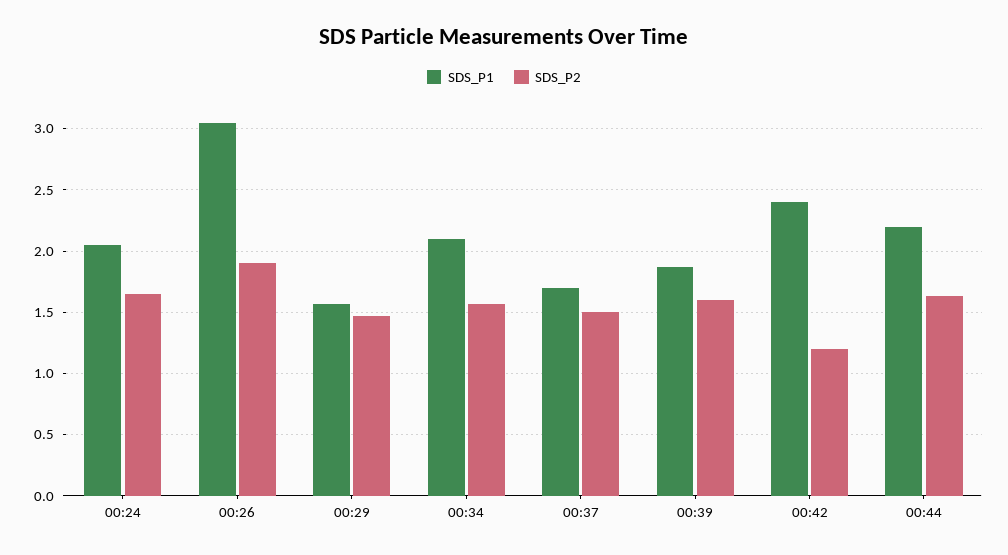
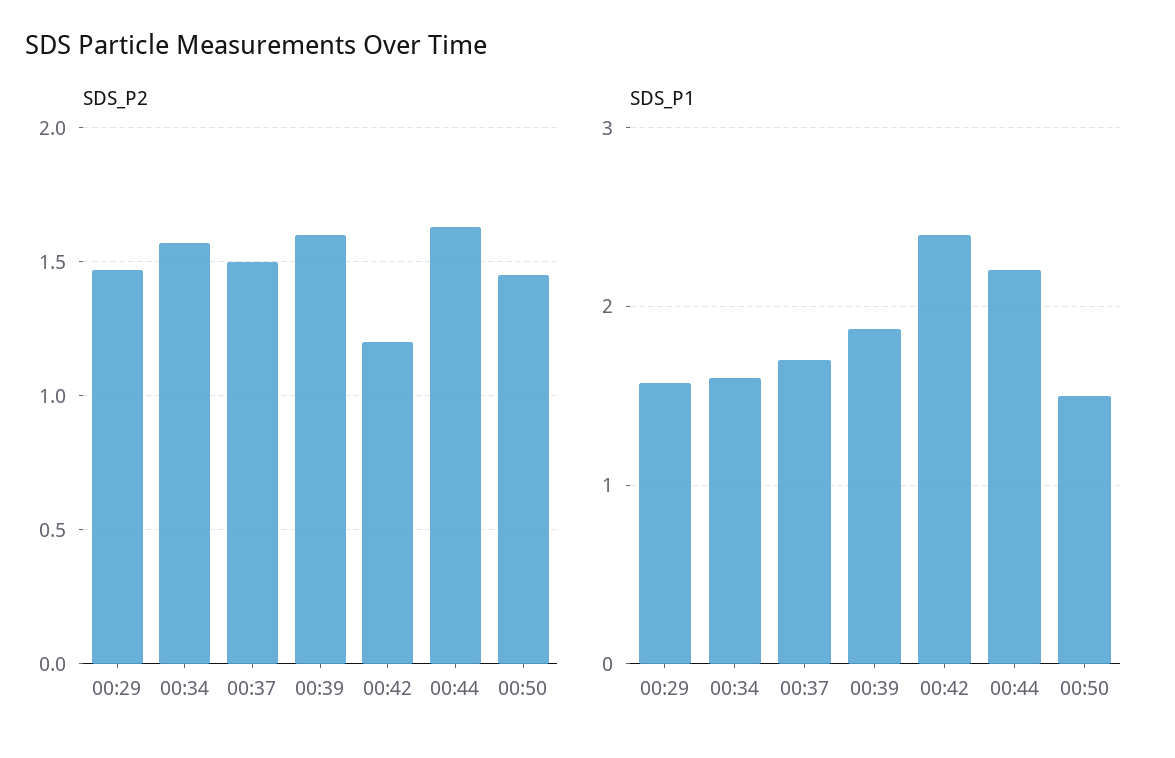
SDS_P1, 00:24: 2.05 -> none
SDS_P2, 00:24: 1.65 -> none
SDS_P1, 00:26: 3.05 -> none
SDS_P2, 00:26: 1.9 -> none
SDS_P1, 00:34: 2.1 -> 1.6
SDS_P2, 00:50: none -> 1.45
SDS_P1, 00:50: none -> 1.5

